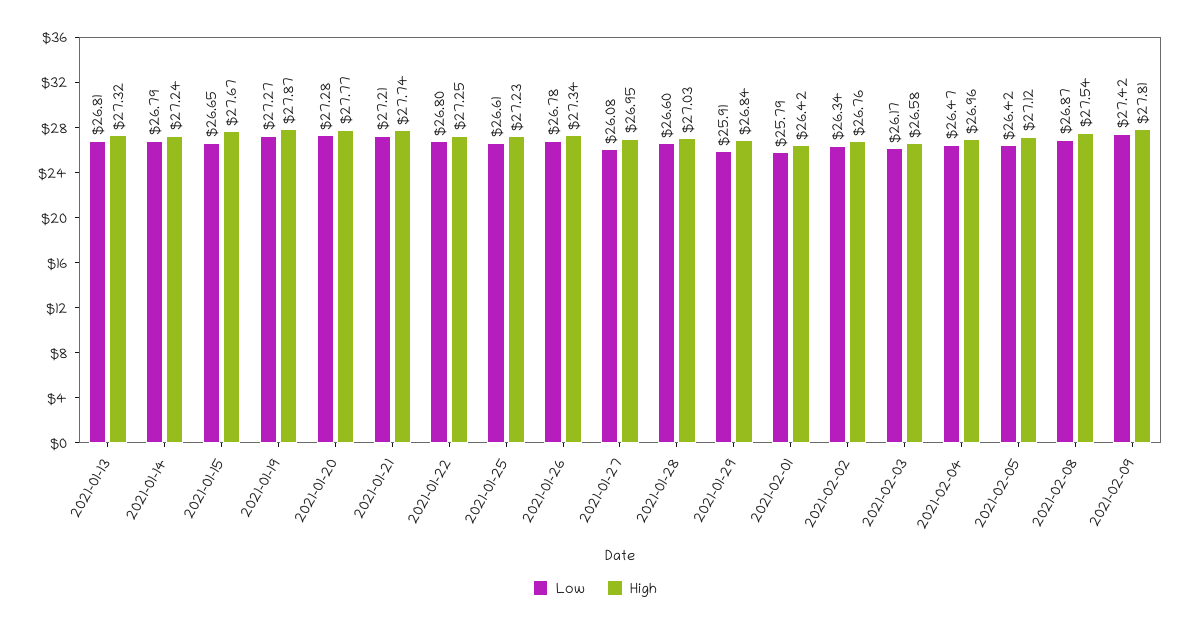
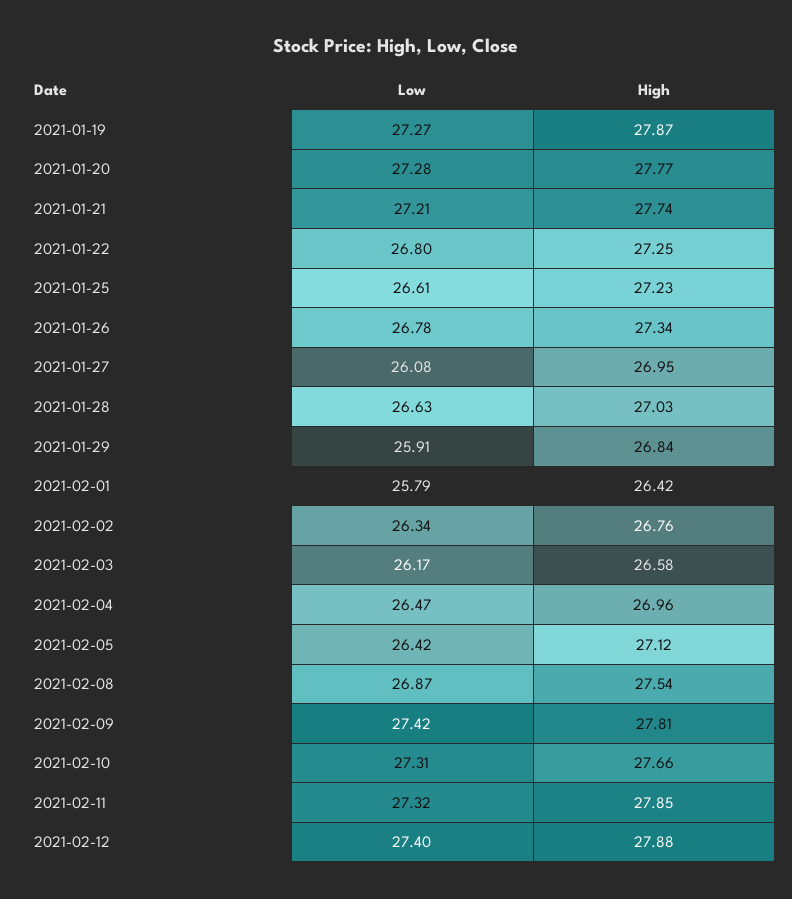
Low, 2021-01-13: 26.81 -> none
High, 2021-01-13: 27.32 -> none
Low, 2021-01-14: 26.79 -> none
High, 2021-01-14: 27.24 -> none
Low, 2021-01-15: 26.65 -> none
High, 2021-01-15: 27.67 -> none
Low, 2021-01-28: 26.6 -> 26.63
Low, 2021-02-10: none -> 27.31
High, 2021-02-10: none -> 27.66
Low, 2021-02-11: none -> 27.32
High, 2021-02-11: none -> 27.85
Low, 2021-02-12: none -> 27.4
High, 2021-02-12: none -> 27.88

